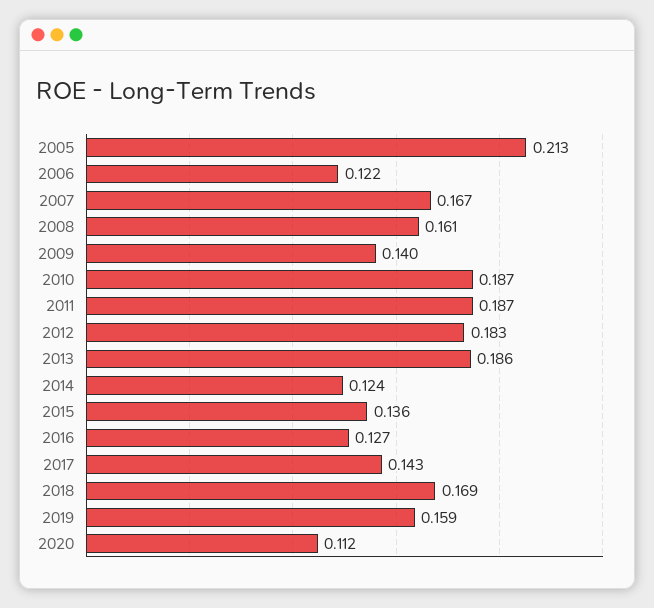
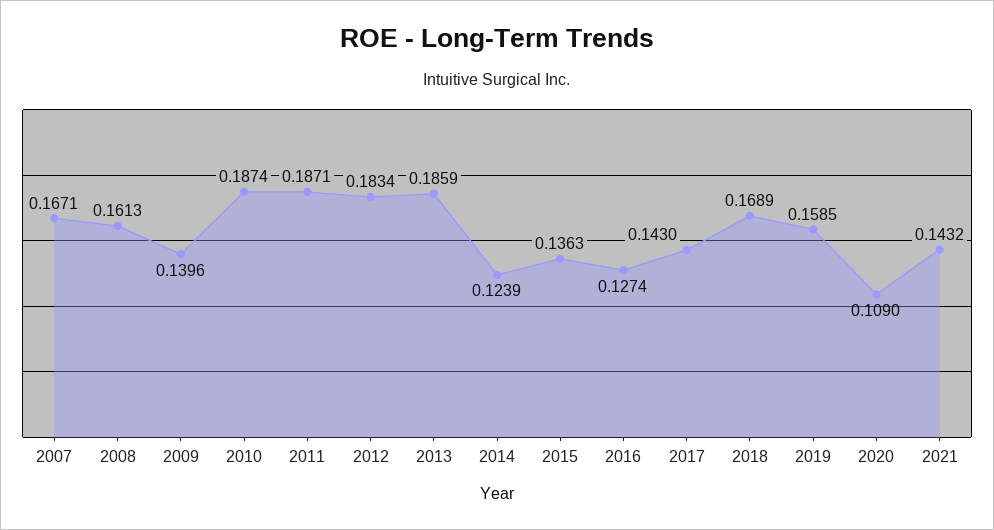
2005: 0.213 -> none
2006: 0.122 -> none
2020: 0.112 -> 0.109
2021: none -> 0.1432

